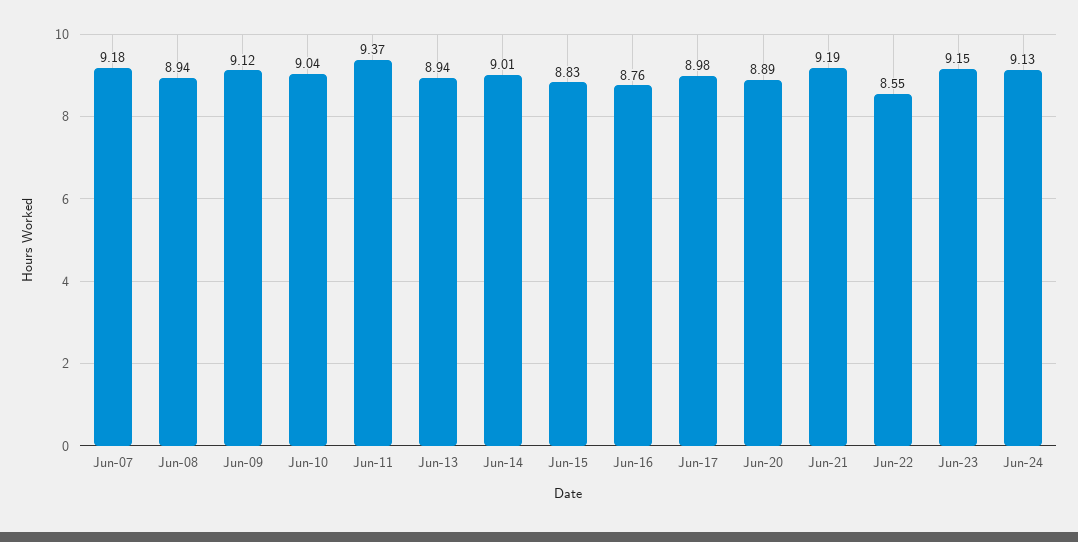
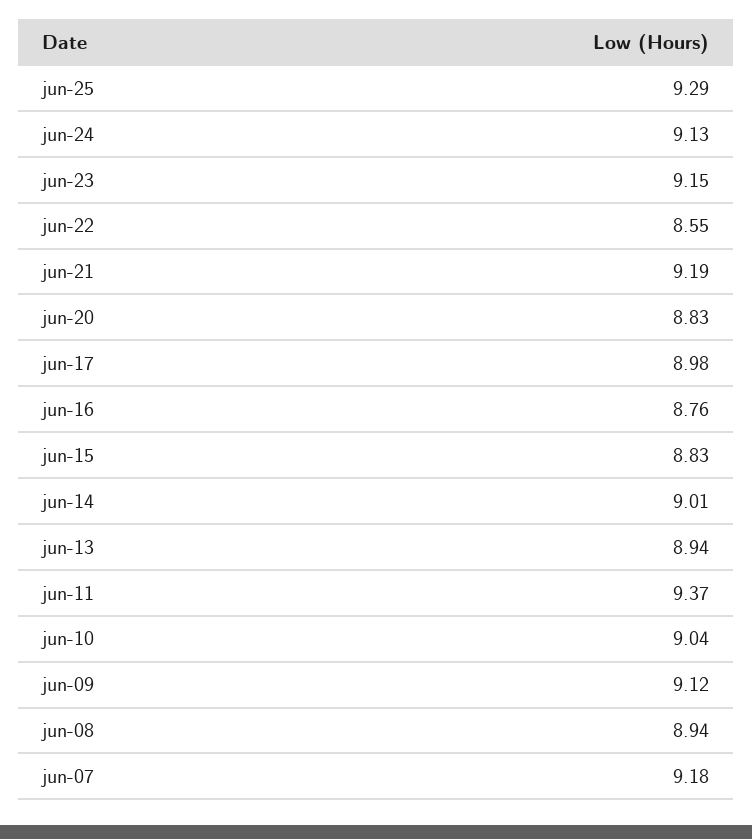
Jun-20: 8.89 -> 8.83
jun-25: none -> 9.29

